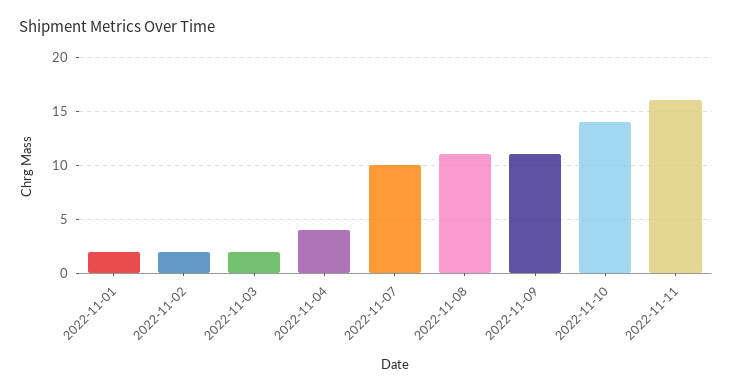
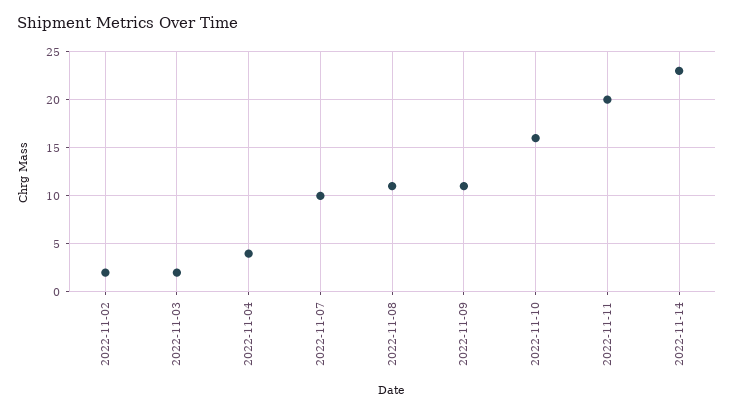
2022-11-01: 2 -> none
2022-11-10: 14 -> 16
2022-11-11: 16 -> 20
2022-11-14: none -> 23

